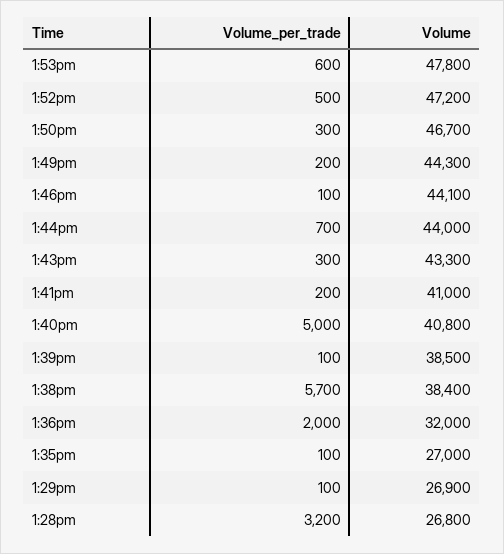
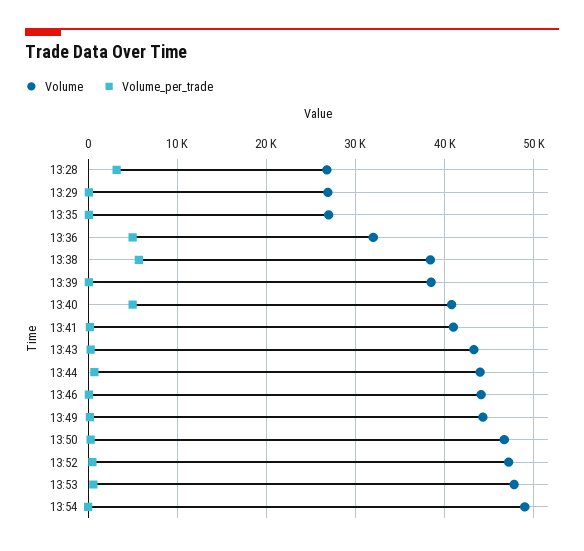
Volume_per_trade, 1:36pm: 2000 -> 5000
Volume, 13:54: none -> 49000
Volume_per_trade, 13:54: none -> 0

